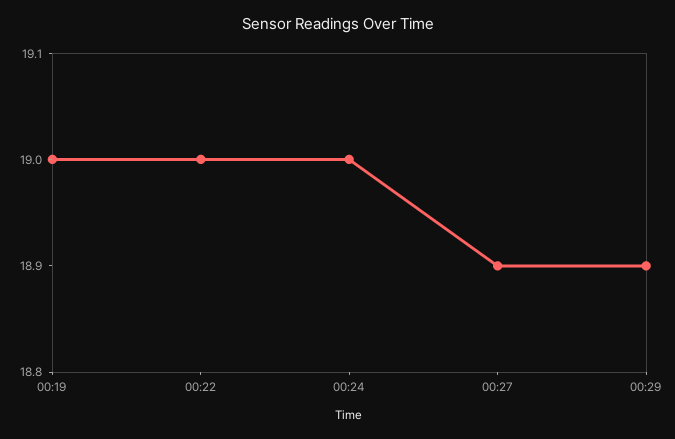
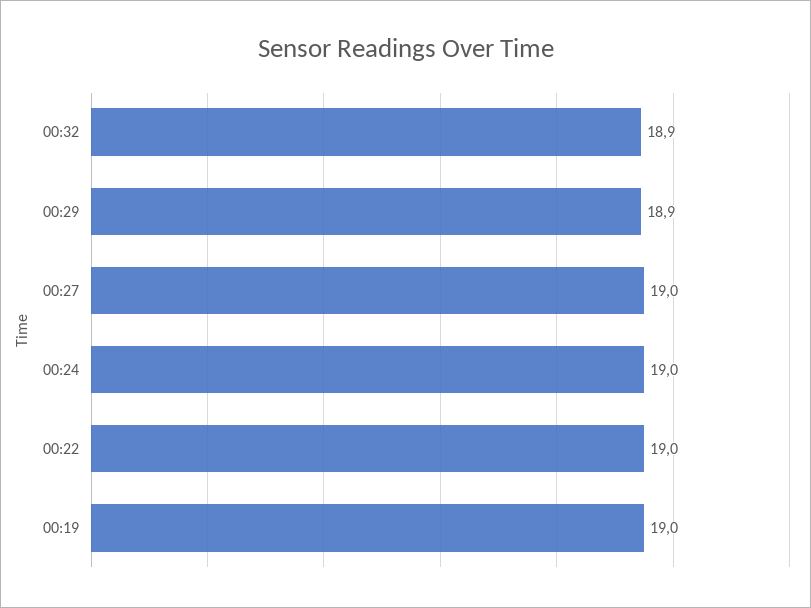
00:27: 18.9 -> 19
00:32: none -> 18.9

